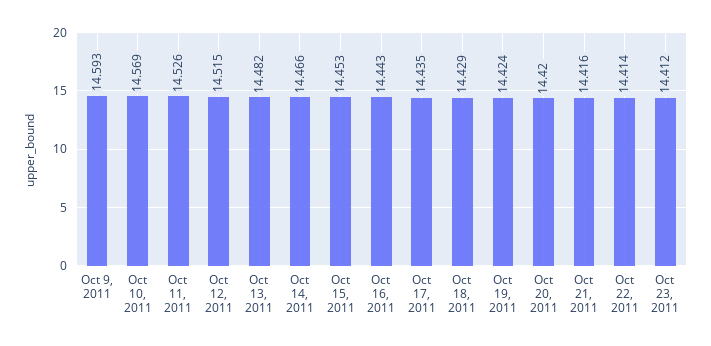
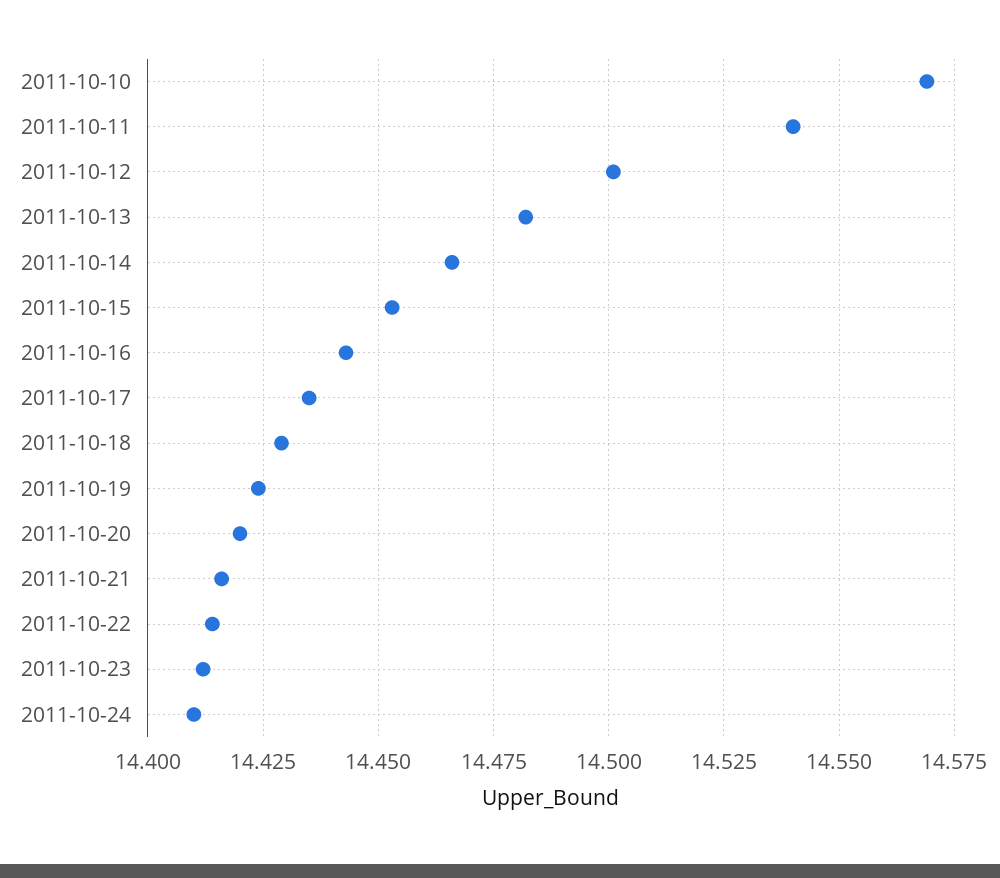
Oct 9, 2011: 14.593 -> none
Oct 11, 2011: 14.526 -> 14.54
Oct 12, 2011: 14.515 -> 14.5
2011-10-24: none -> 14.41

